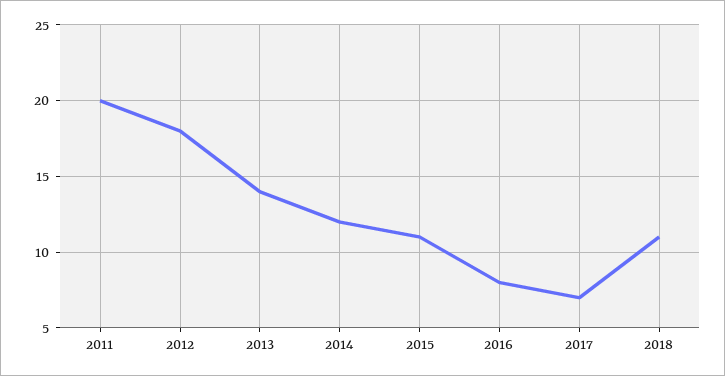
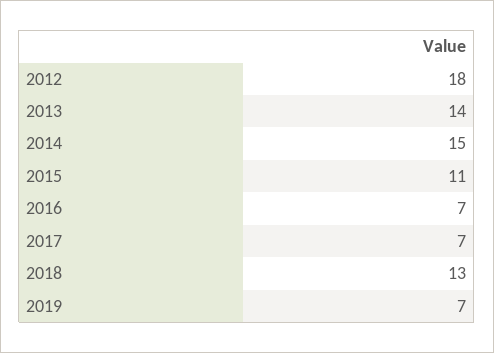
2011: 20 -> none
2014: 12 -> 15
2016: 8 -> 7
2018: 11 -> 13
2019: none -> 7

